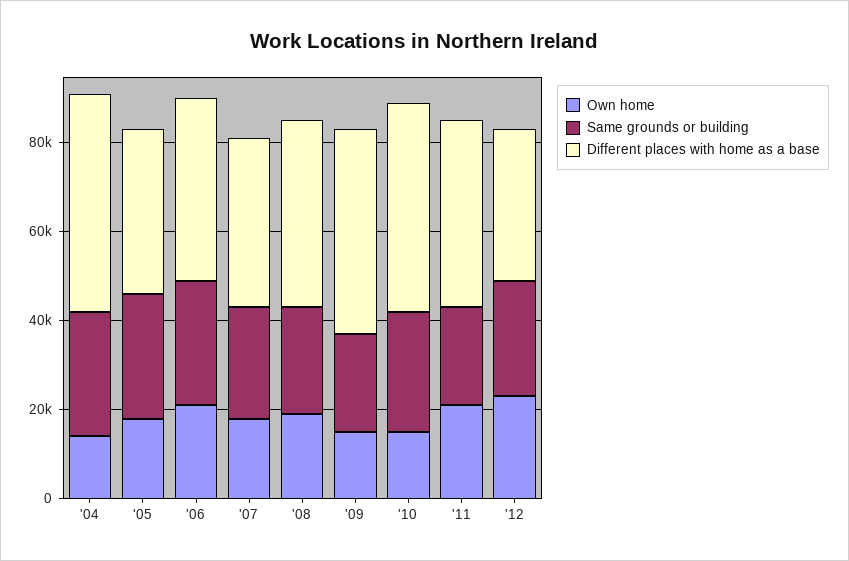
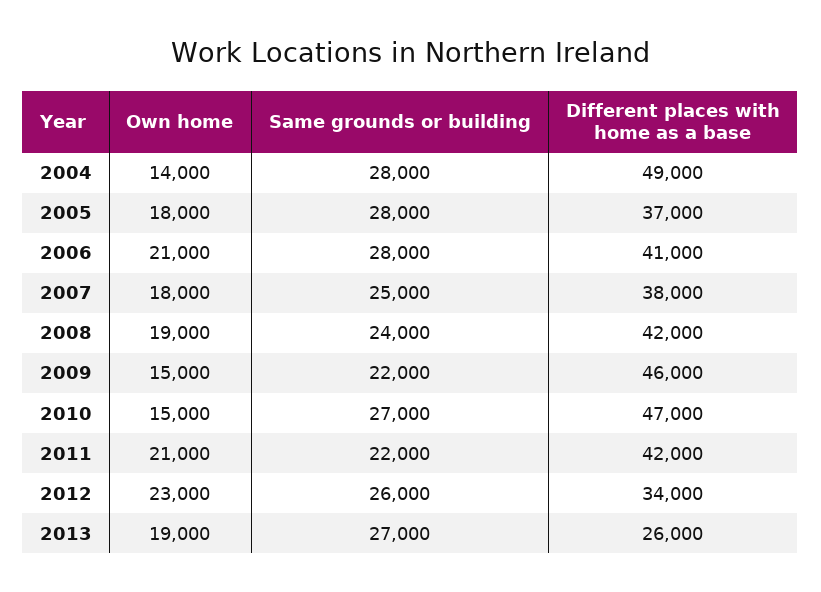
Own home, 2013: none -> 19000
Same grounds or building, 2013: none -> 27000
Different places with home as a base, 2013: none -> 26000

